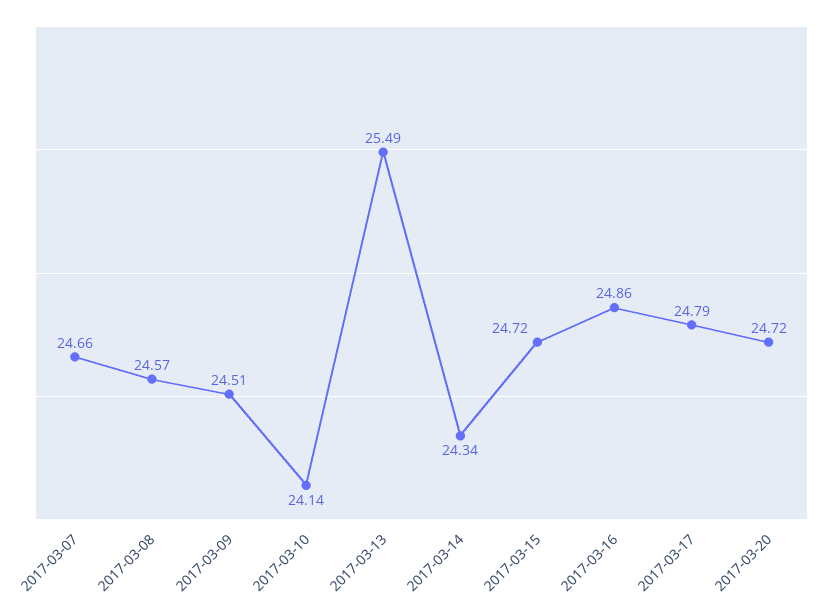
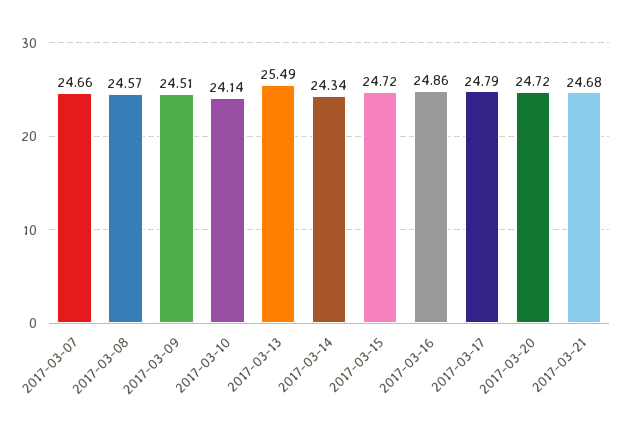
2017-03-21: none -> 24.68

